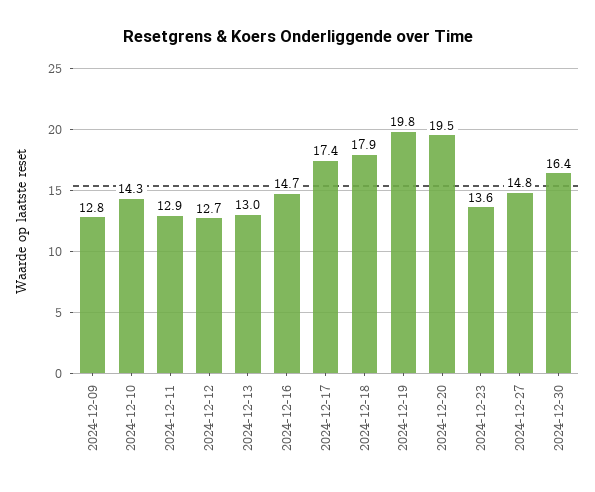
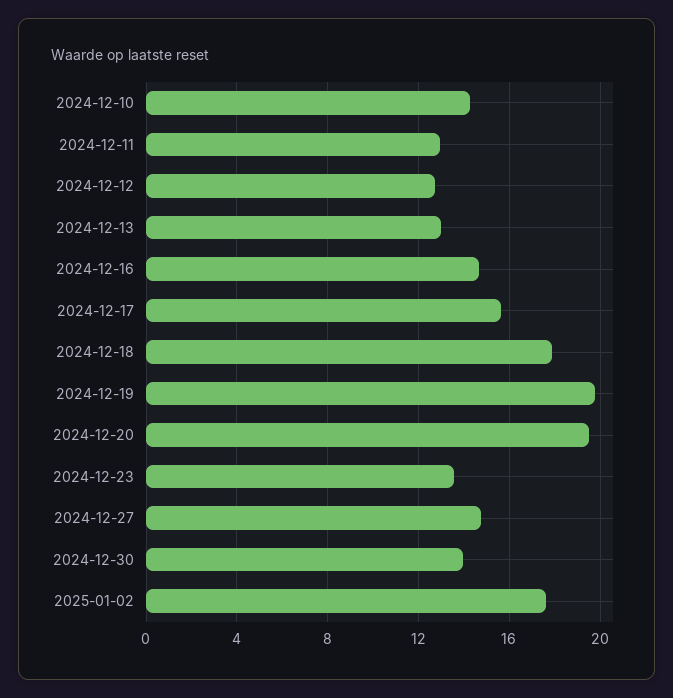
2024-12-09: 12.8 -> none
2024-12-17: 17.4 -> 15.5
2024-12-30: 16.4 -> 14
2025-01-02: none -> 17.5

